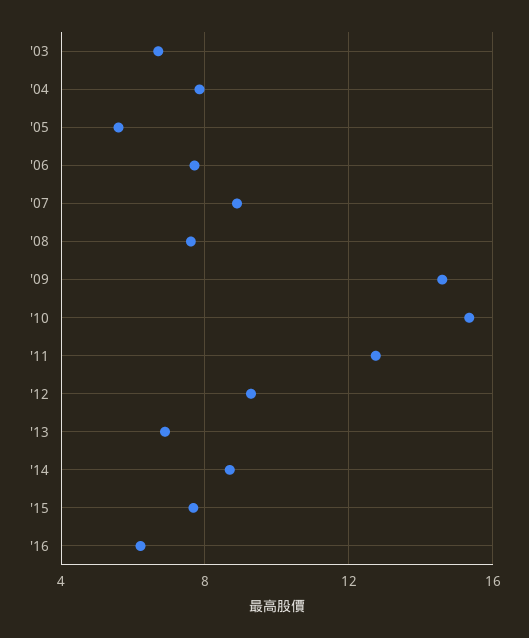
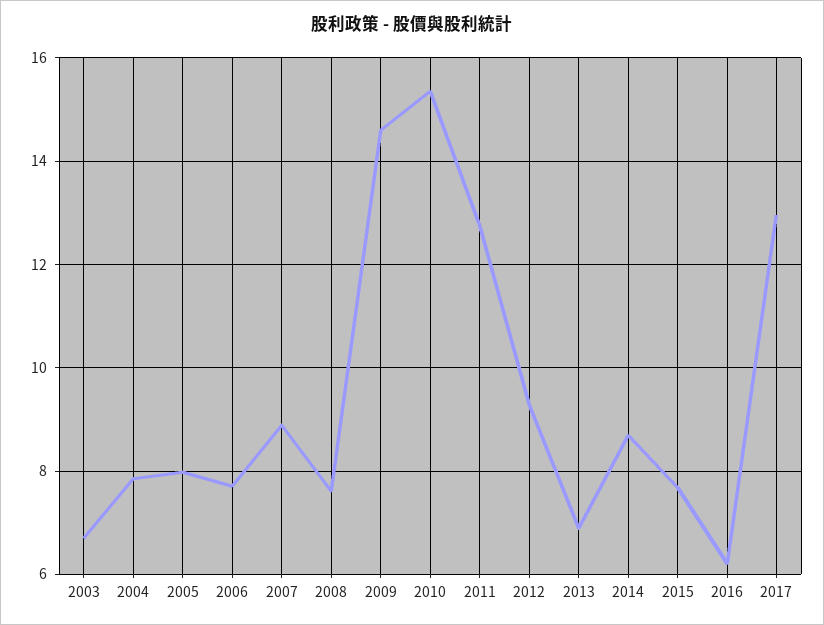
'05: 5.5 -> 8
2017: none -> 13

